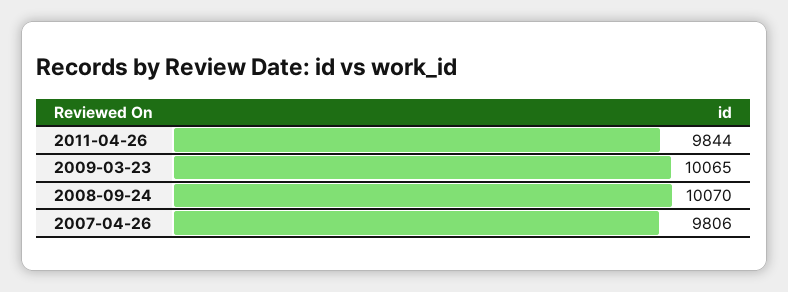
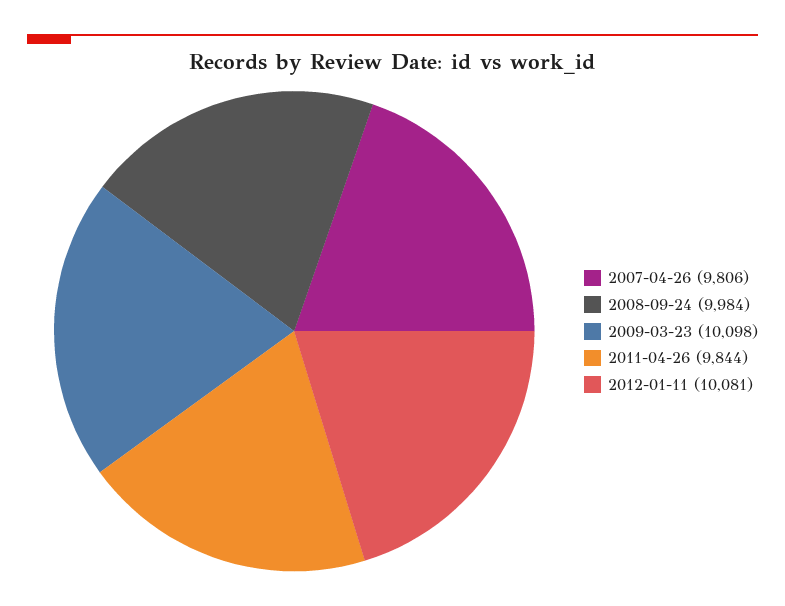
2009-03-23: 10065 -> 10098
2008-09-24: 10070 -> 9984
2012-01-11: none -> 10081

